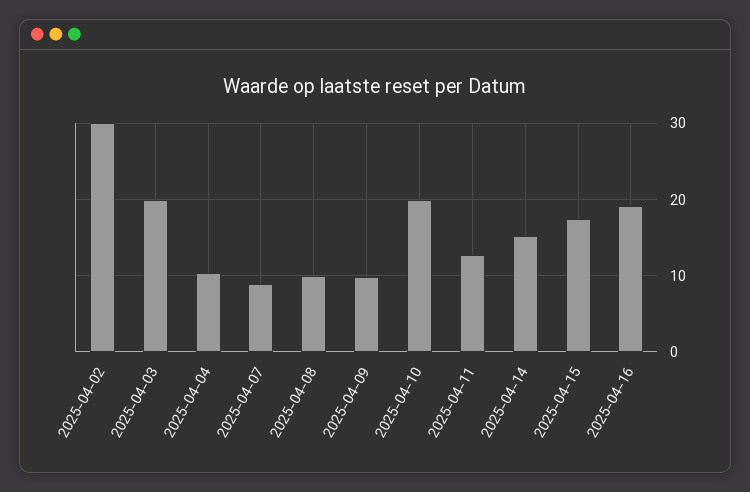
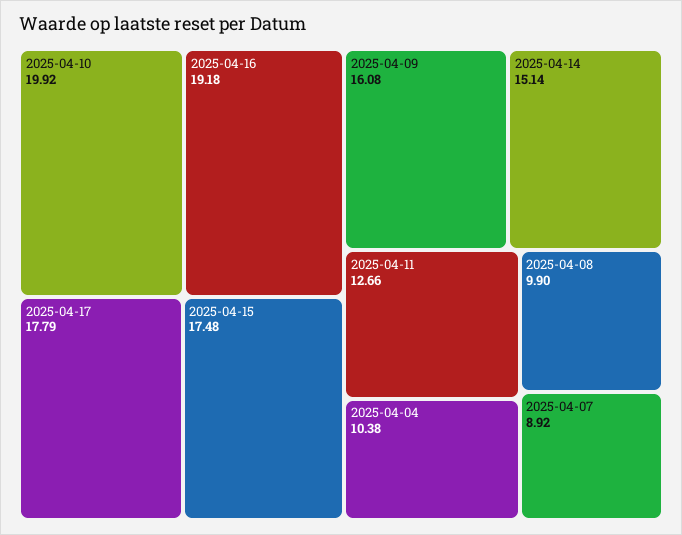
2025-04-02: 30 -> none
2025-04-03: 20 -> none
2025-04-09: 10 -> 16.08
2025-04-17: none -> 17.79

